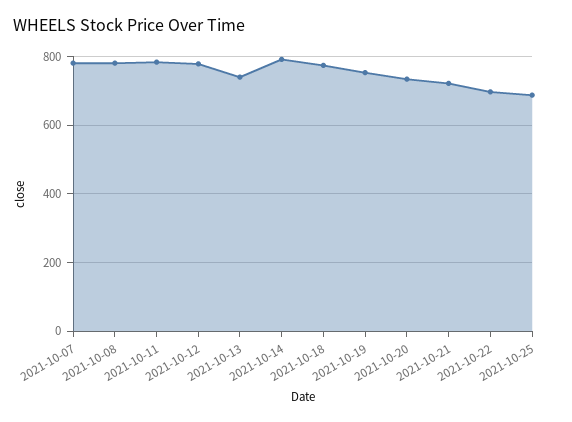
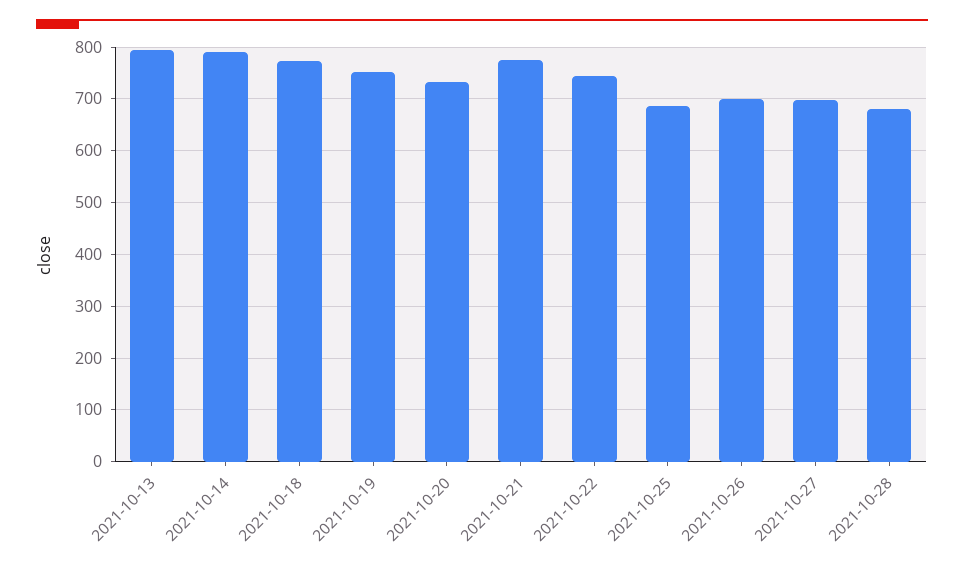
2021-10-07: 780 -> none
2021-10-08: 780 -> none
2021-10-11: 780 -> none
2021-10-12: 780 -> none
2021-10-13: 740 -> 800
2021-10-21: 720 -> 780
2021-10-22: 700 -> 740
2021-10-26: none -> 700
2021-10-27: none -> 700
2021-10-28: none -> 680

